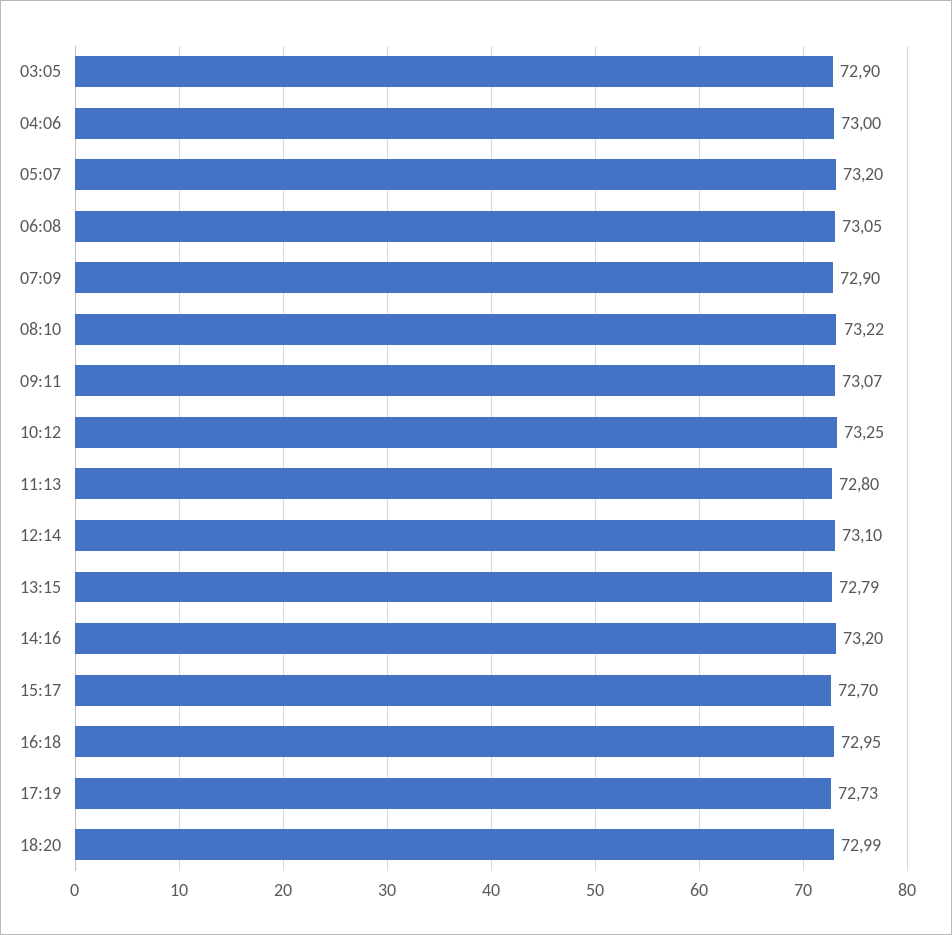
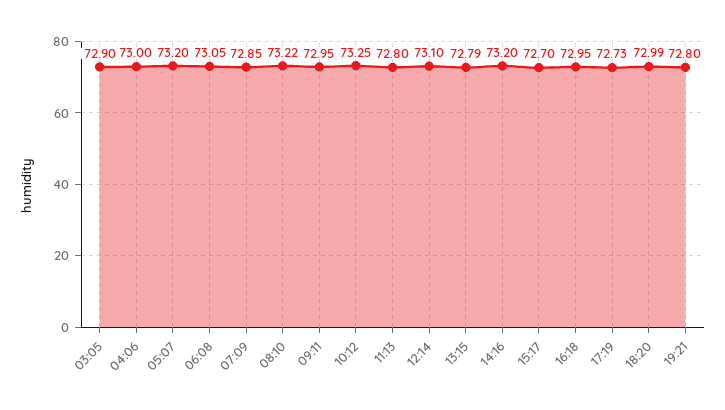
07:09: 72.9 -> 72.85
09:11: 73.07 -> 72.95
19:21: none -> 72.8

